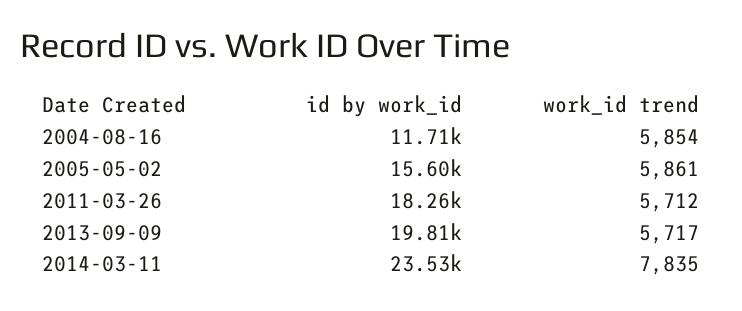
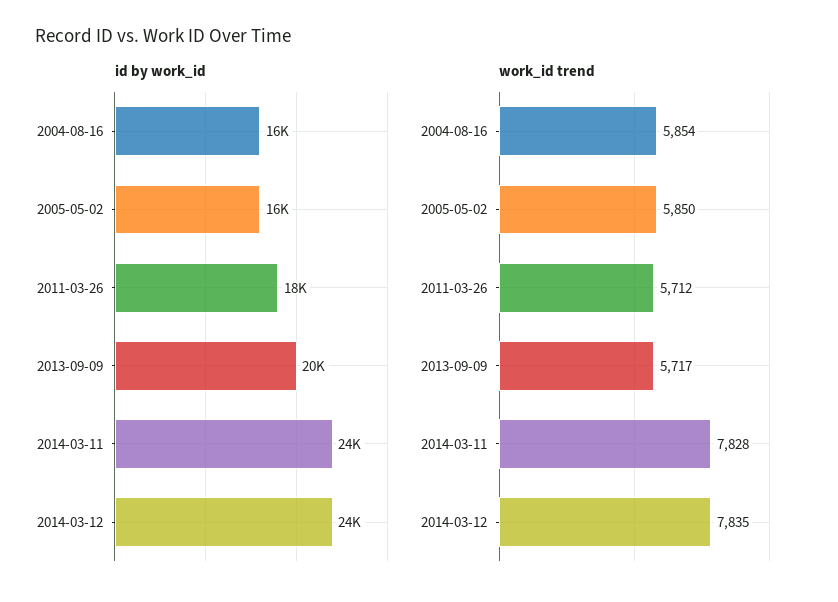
id by work_id, 2004-08-16: 11710 -> 16000
work_id trend, 2005-05-02: 5861 -> 5850
work_id trend, 2014-03-11: 7835 -> 7828
id by work_id, 2014-03-12: none -> 24000
work_id trend, 2014-03-12: none -> 7835

